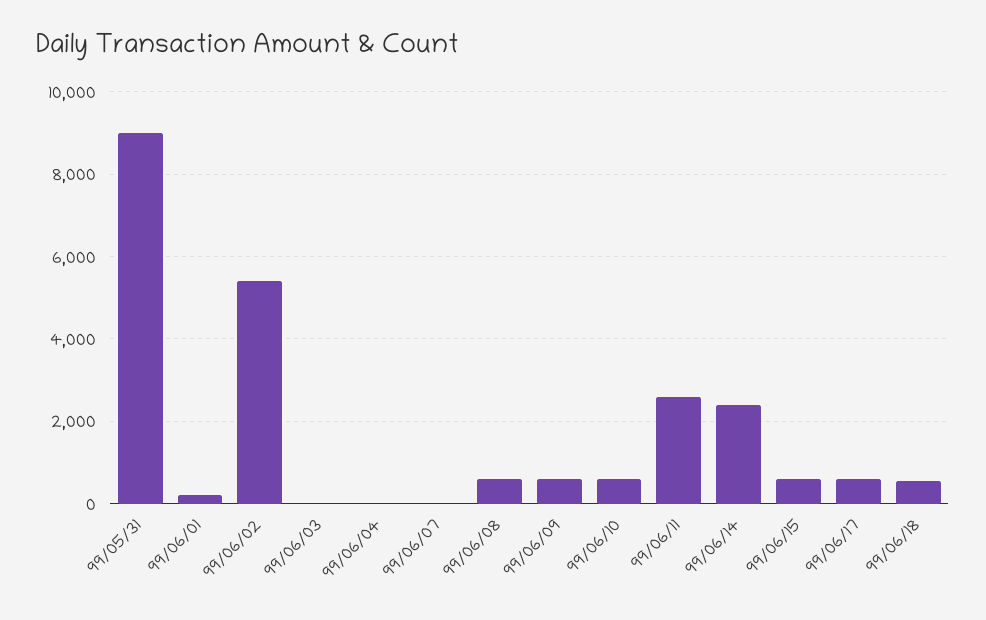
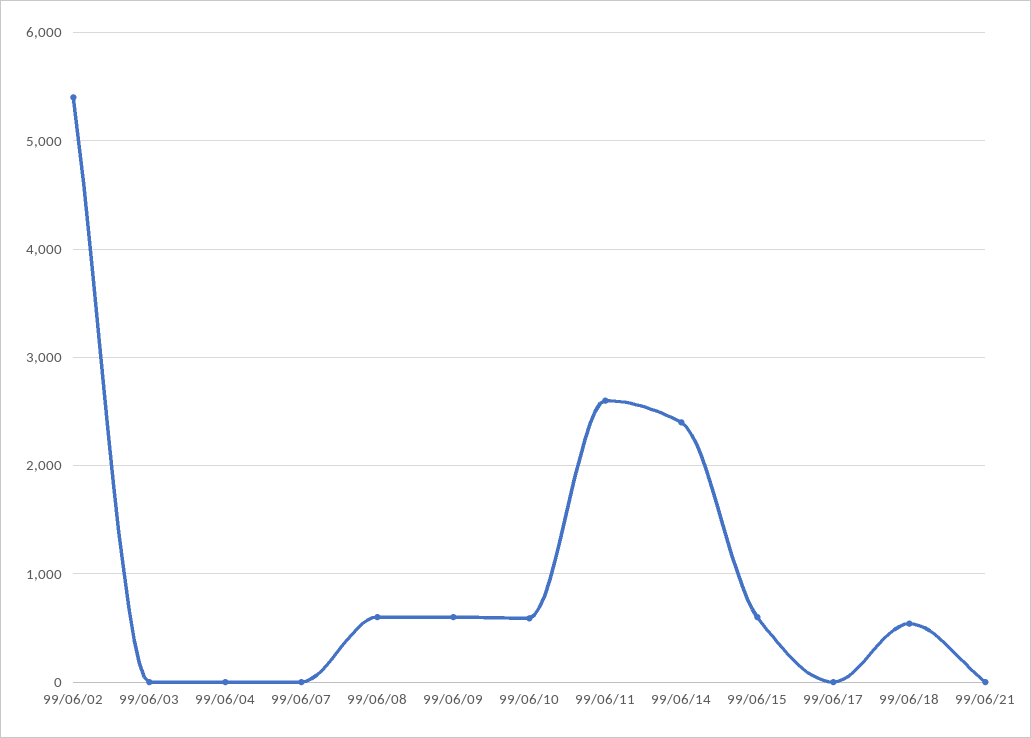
99/05/31: 9000 -> none
99/06/01: 200 -> none
99/06/17: 600 -> 0
99/06/21: none -> 0

